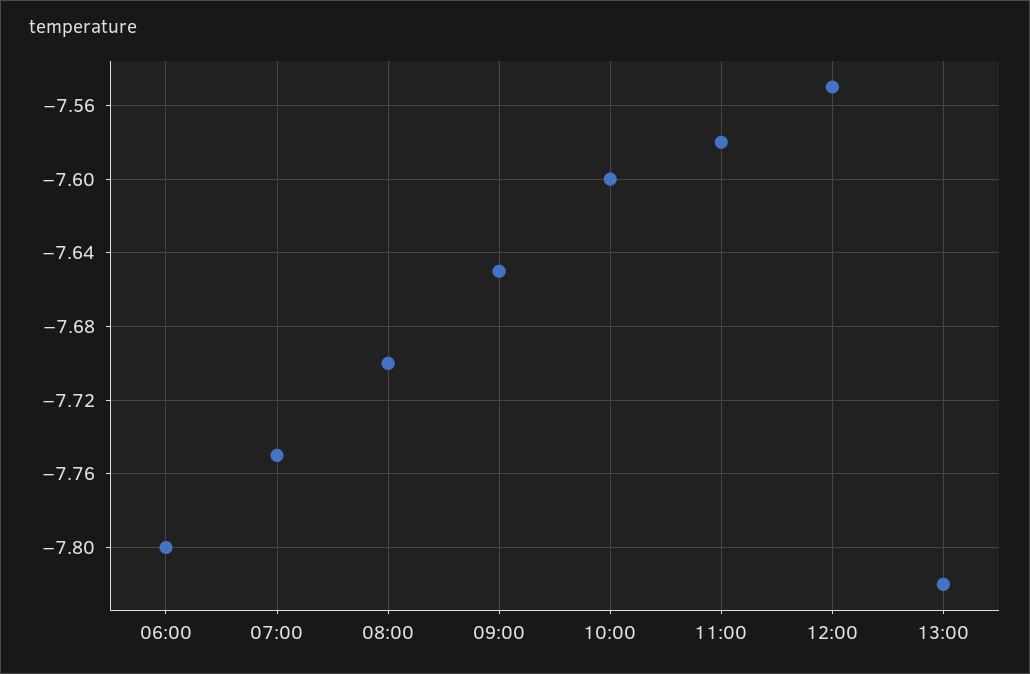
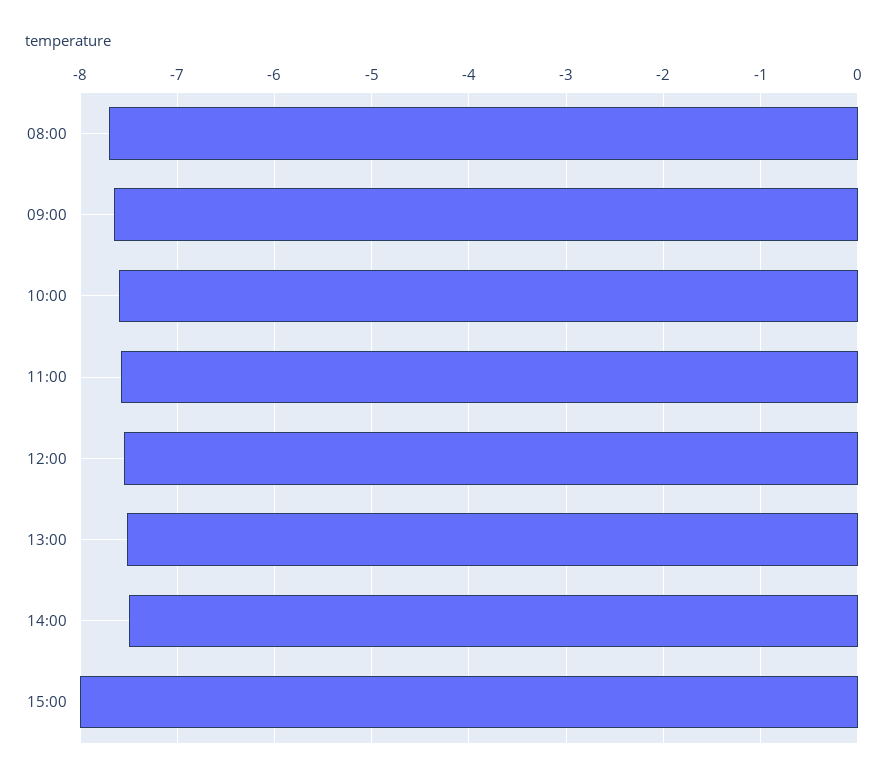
06:00: -7.8 -> none
07:00: -7.75 -> none
13:00: -7.82 -> -7.5
14:00: none -> -7.5
15:00: none -> -8

